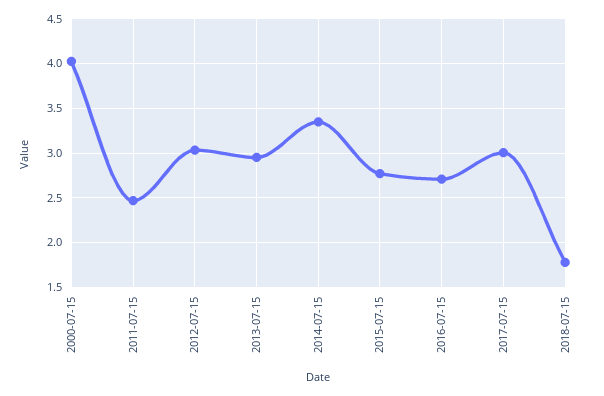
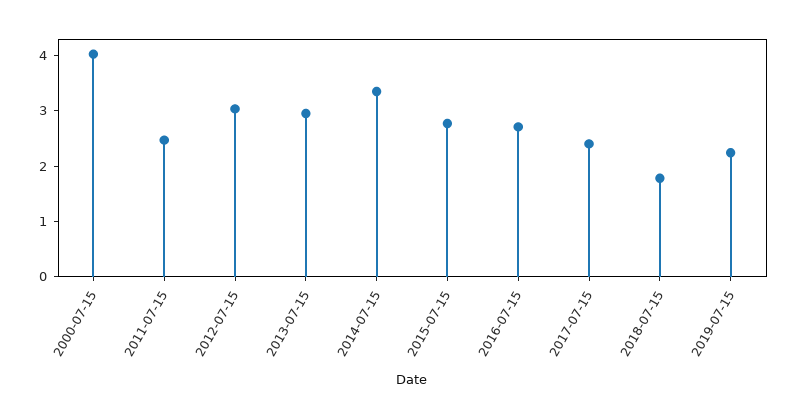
2017-07-15: 3 -> 2.4
2019-07-15: none -> 2.2

